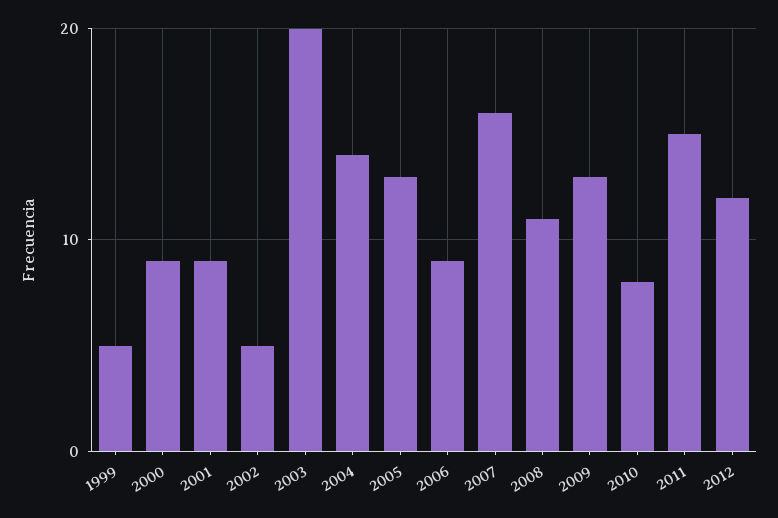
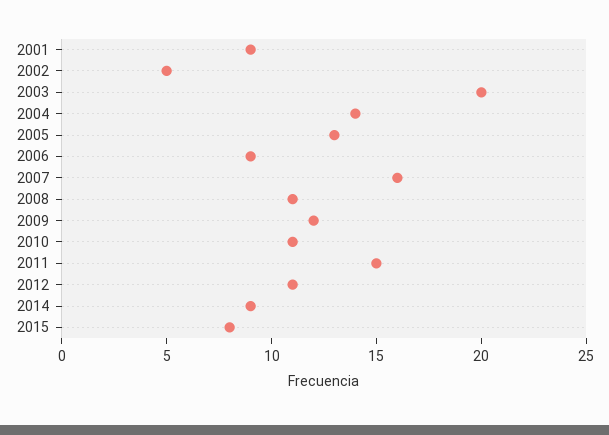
1999: 5 -> none
2000: 9 -> none
2009: 13 -> 12
2010: 8 -> 11
2012: 12 -> 11
2014: none -> 9
2015: none -> 8

